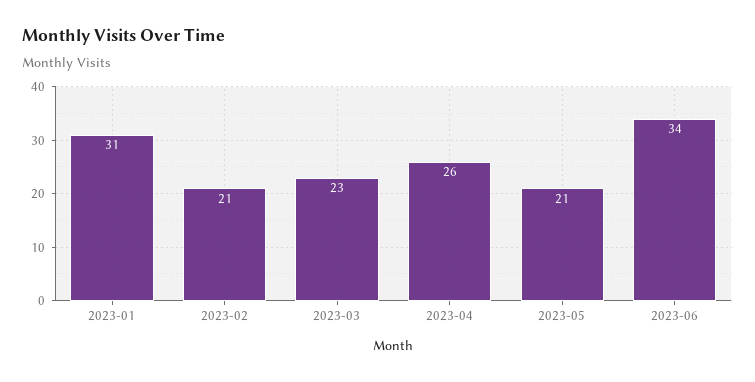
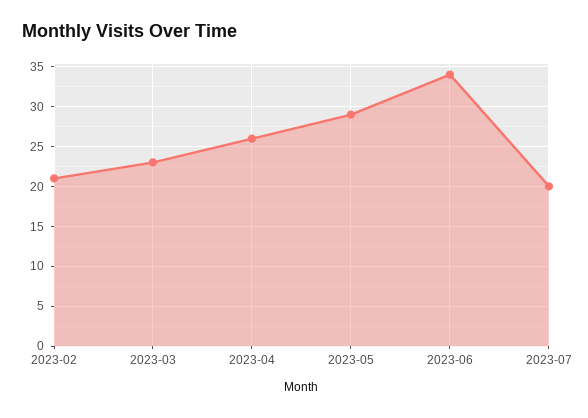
2023-01: 31 -> none
2023-05: 21 -> 29
2023-07: none -> 20

